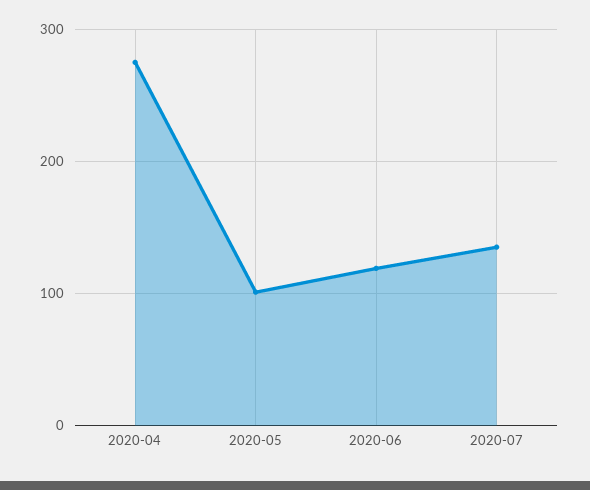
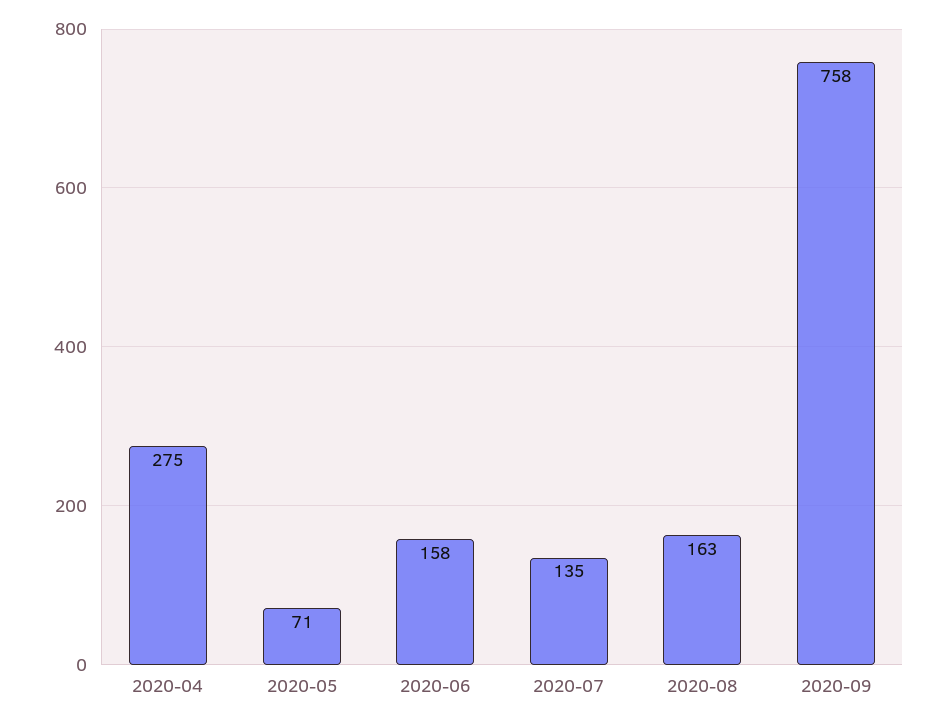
2020-05: 100 -> 71
2020-06: 120 -> 158
2020-08: none -> 163
2020-09: none -> 758

